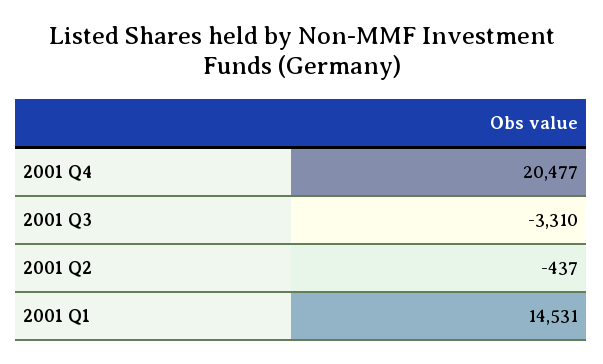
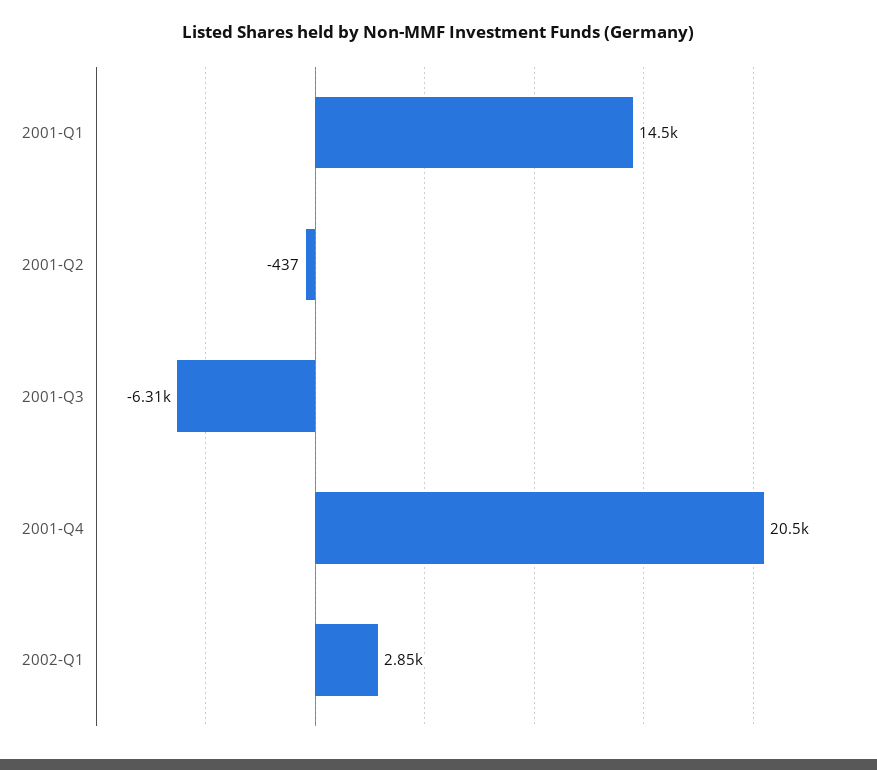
2001 Q3: -3310 -> -6310
2002-Q1: none -> 2850

